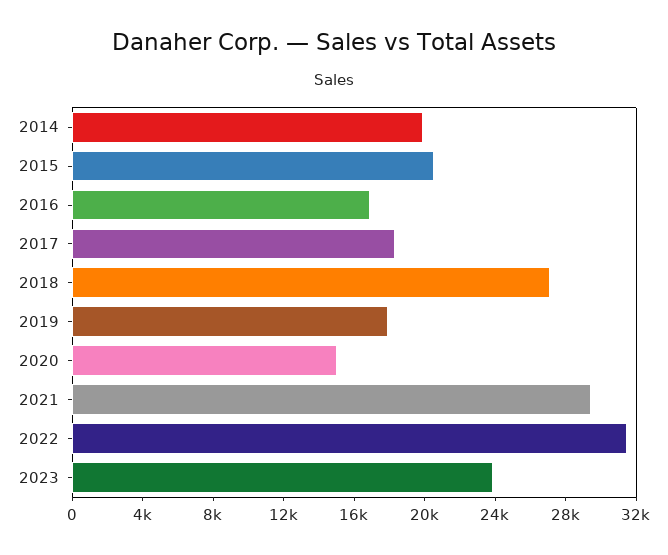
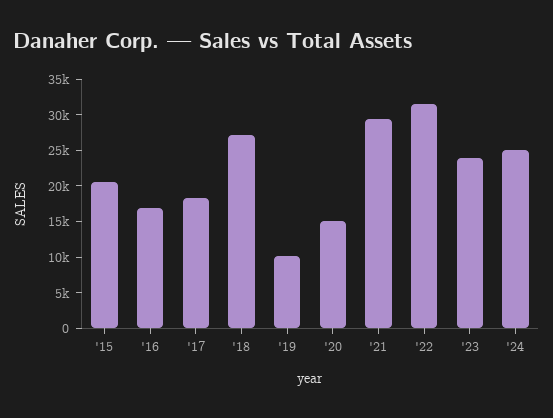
2014: 20000 -> none
2019: 18000 -> 10000
'24: none -> 25000

